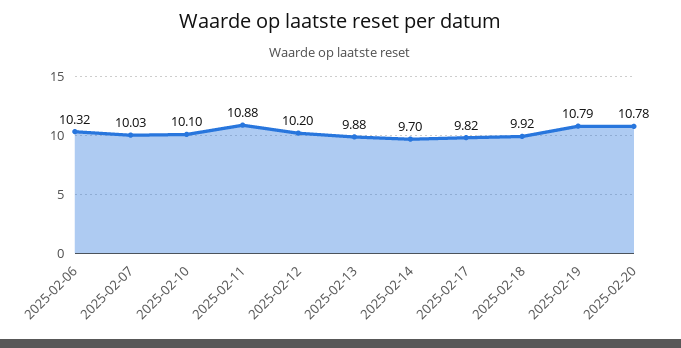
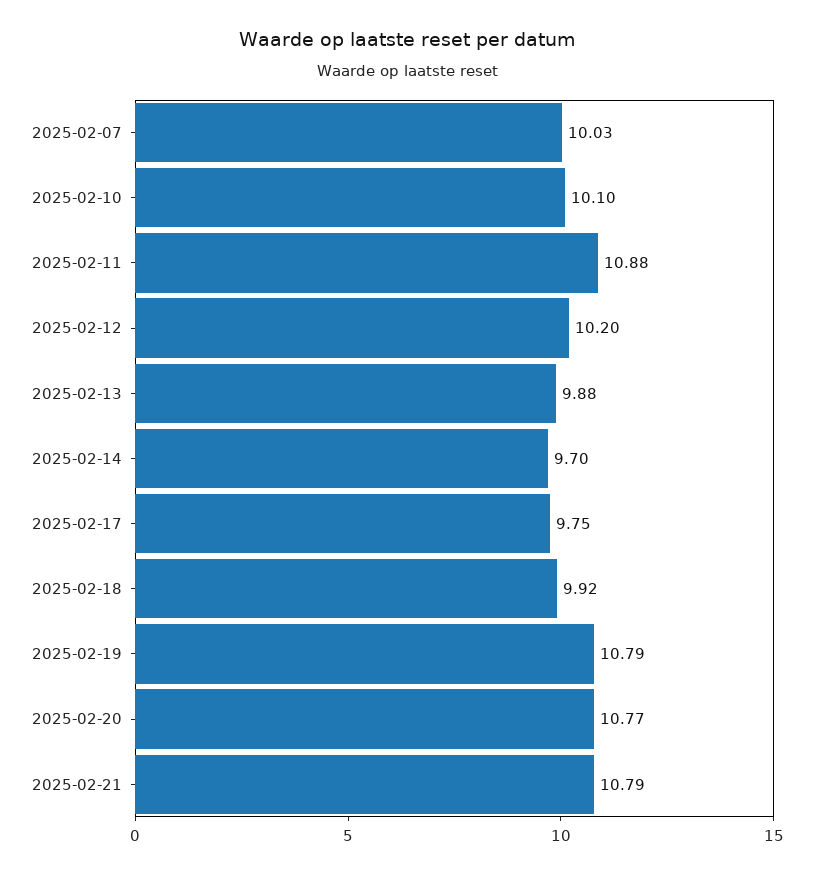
2025-02-06: 10.32 -> none
2025-02-17: 9.82 -> 9.75
2025-02-20: 10.78 -> 10.77
2025-02-21: none -> 10.79

